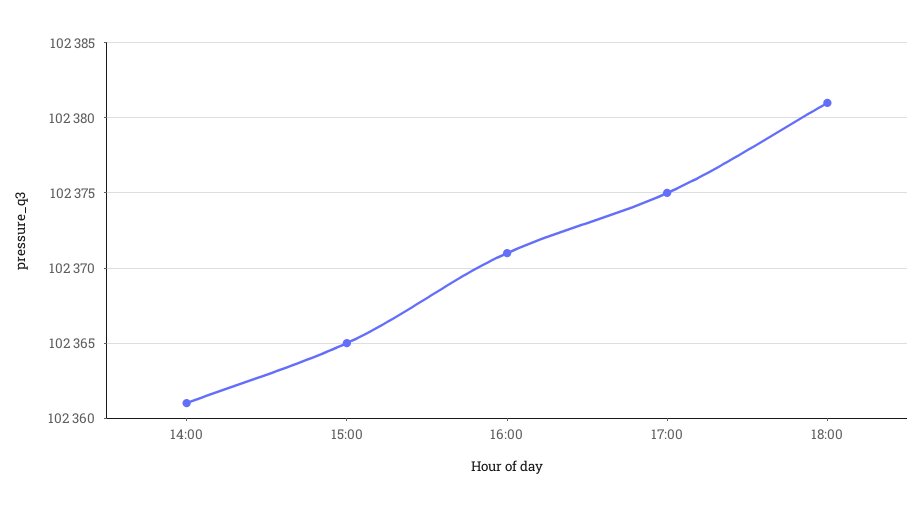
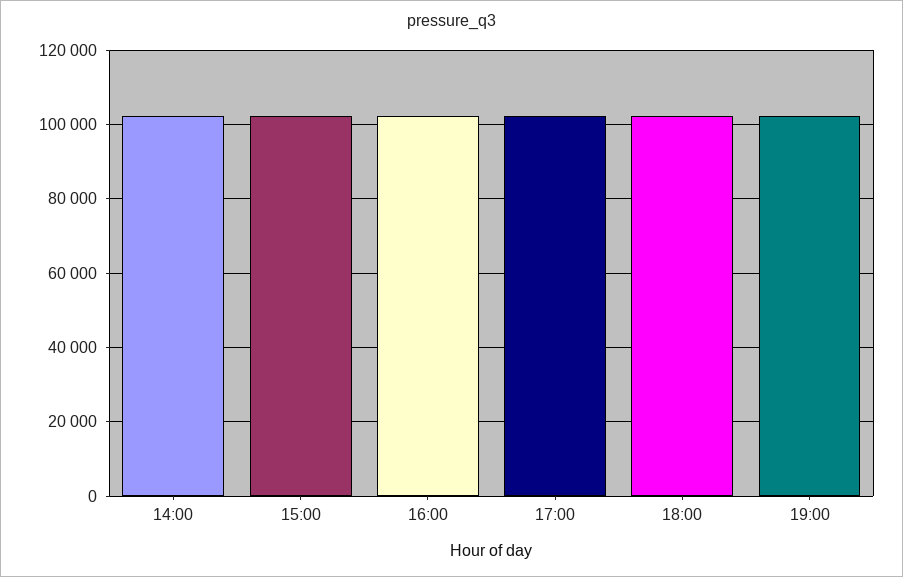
19:00: none -> 102000

